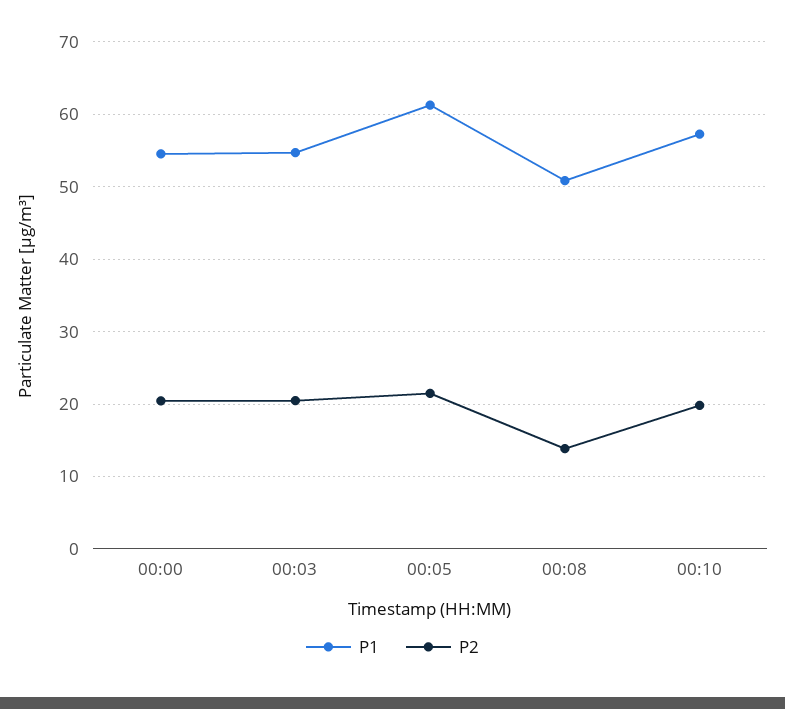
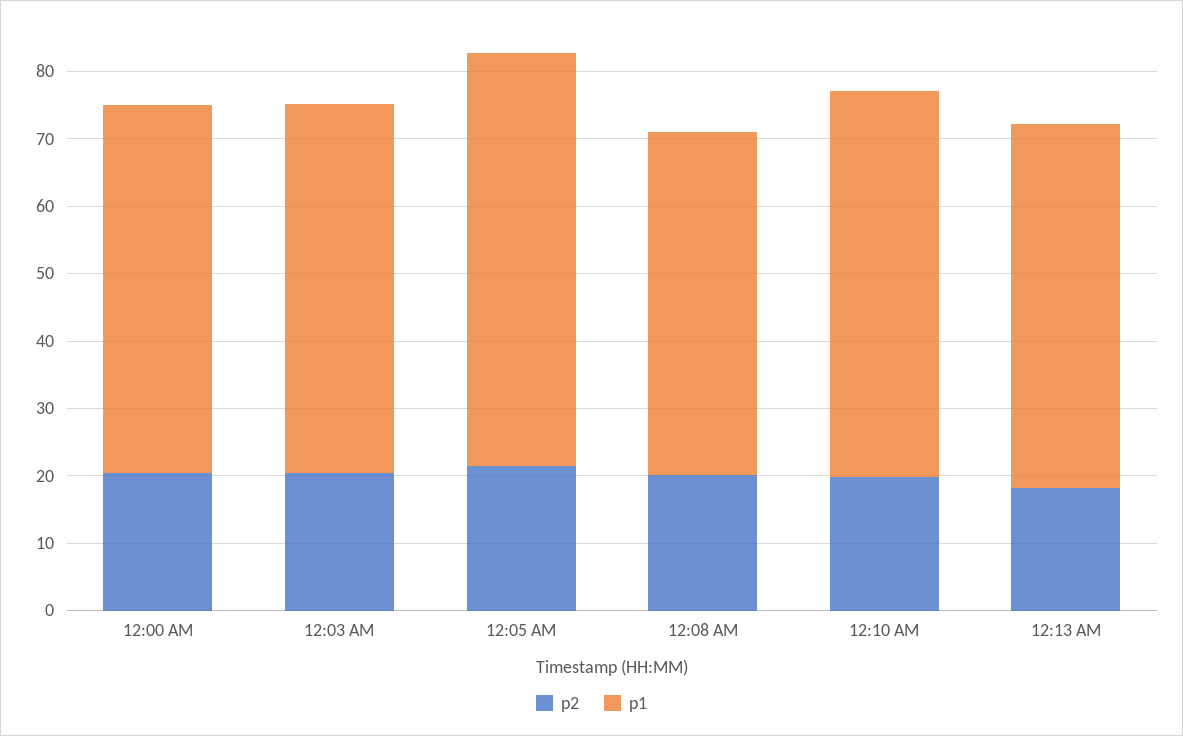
P2, 00:08: 14 -> 20
P2, 12:13 AM: none -> 18
P1, 12:13 AM: none -> 54

